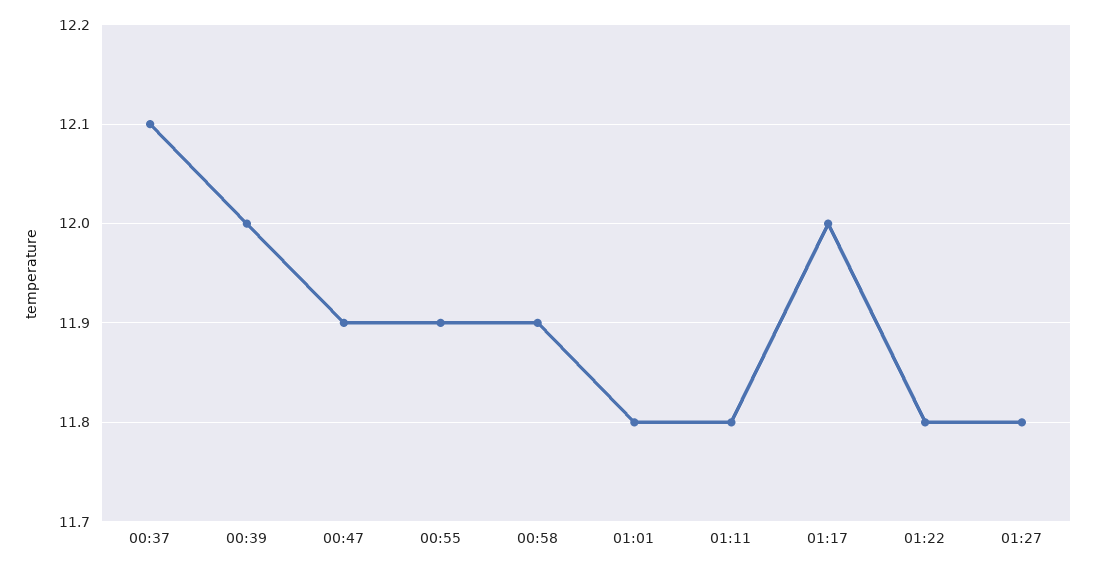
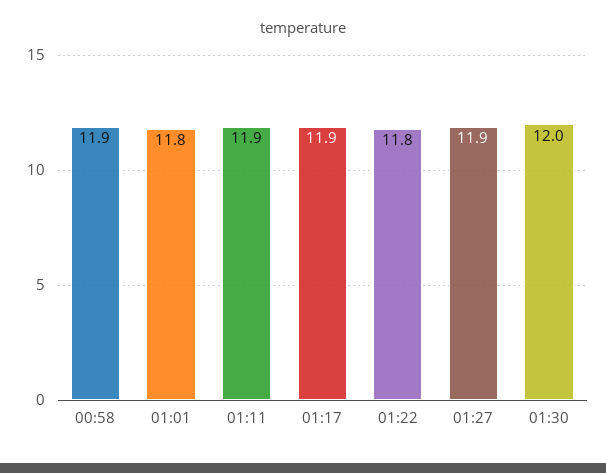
00:37: 12.1 -> none
00:39: 12 -> none
00:47: 11.9 -> none
00:55: 11.9 -> none
01:11: 11.8 -> 11.9
01:17: 12 -> 11.9
01:27: 11.8 -> 11.9
01:30: none -> 12

